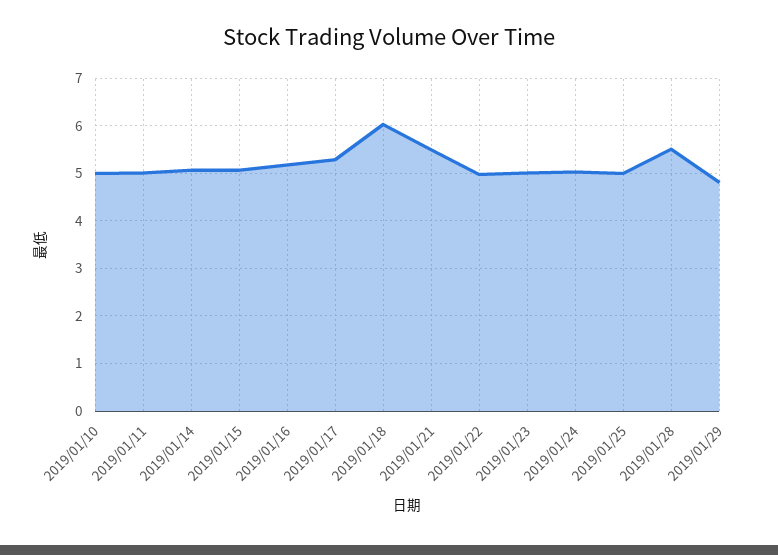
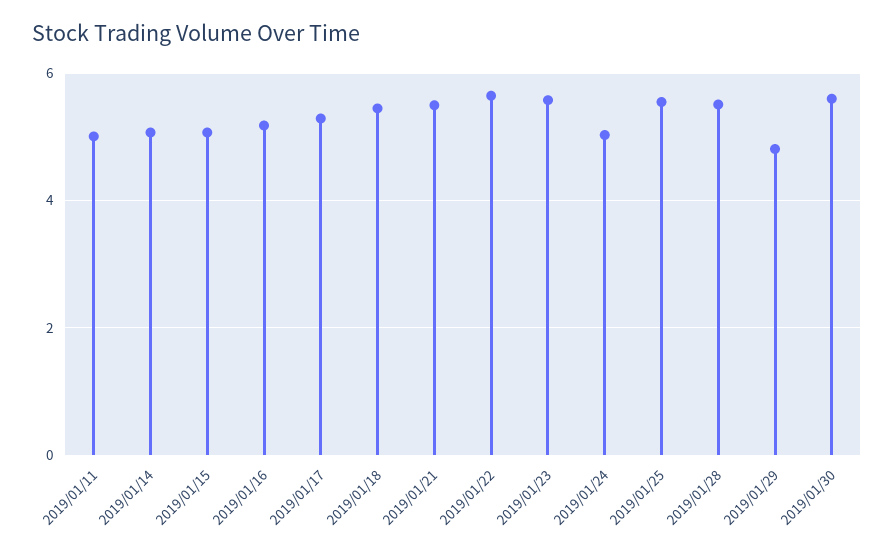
2019/01/10: 5 -> none
2019/01/18: 6 -> 5.4
2019/01/22: 5 -> 5.6
2019/01/23: 5 -> 5.6
2019/01/25: 5 -> 5.6
2019/01/30: none -> 5.6

